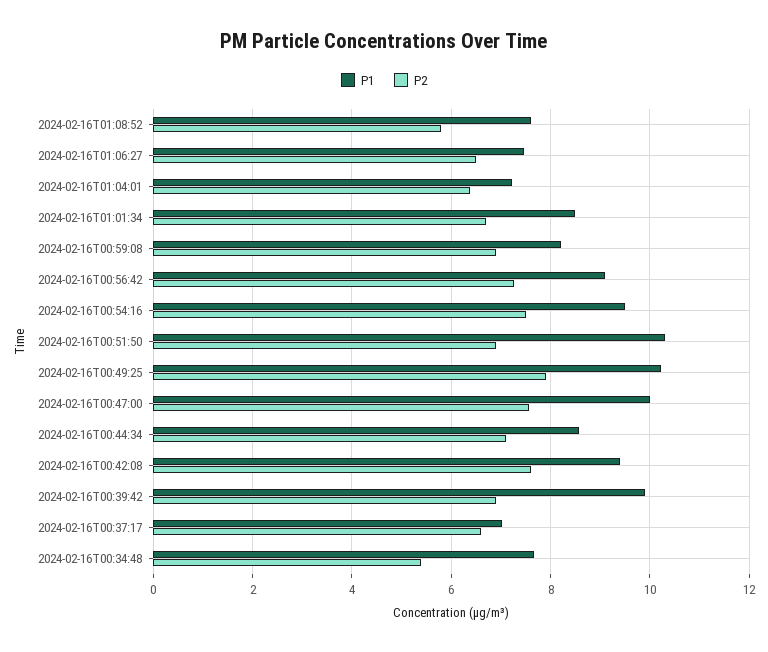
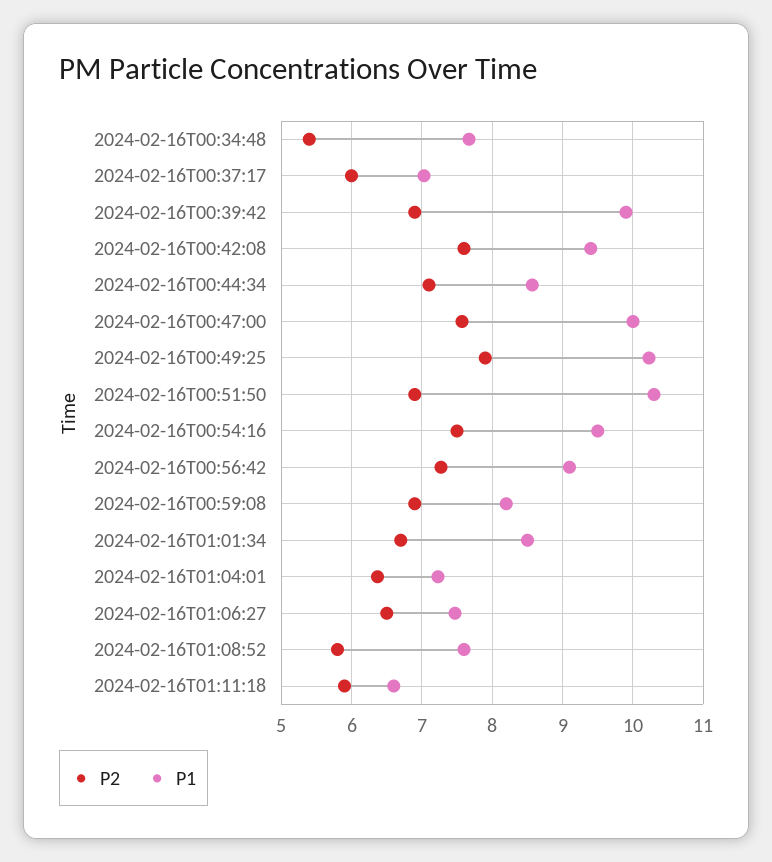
P2, 2024-02-16T00:37:17: 6.6 -> 6
P2, 2024-02-16T01:11:18: none -> 5.9
P1, 2024-02-16T01:11:18: none -> 6.6

